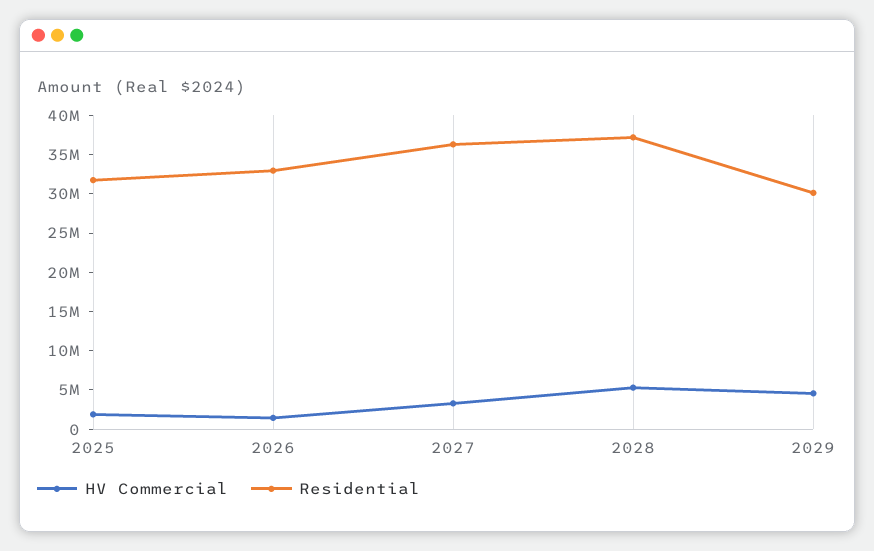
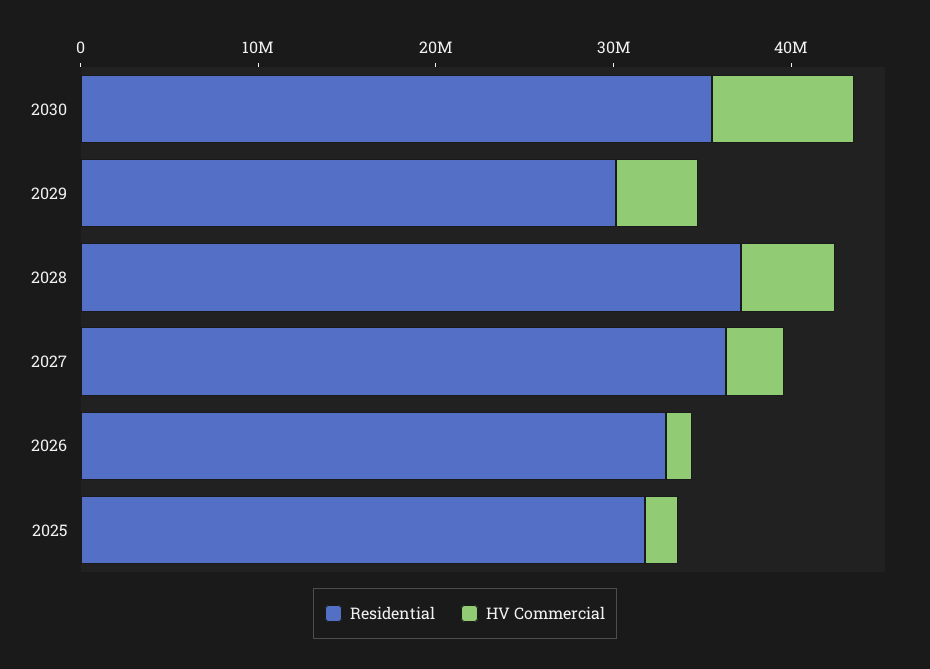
Residential, 2030: none -> 36000000
HV Commercial, 2030: none -> 8000000

